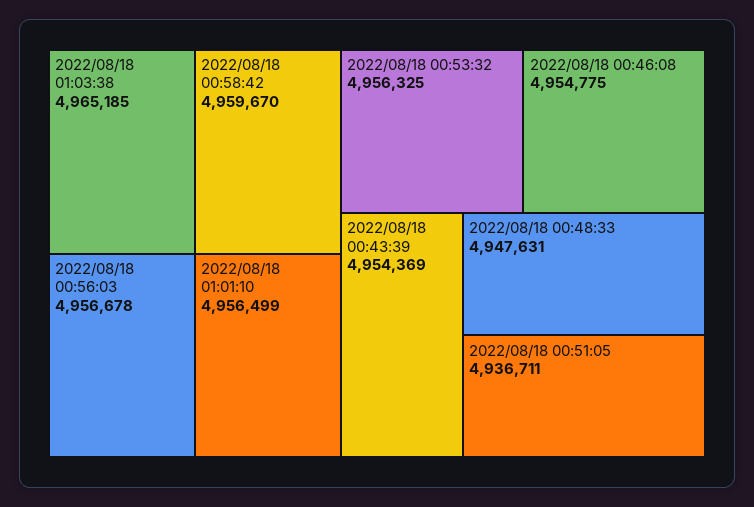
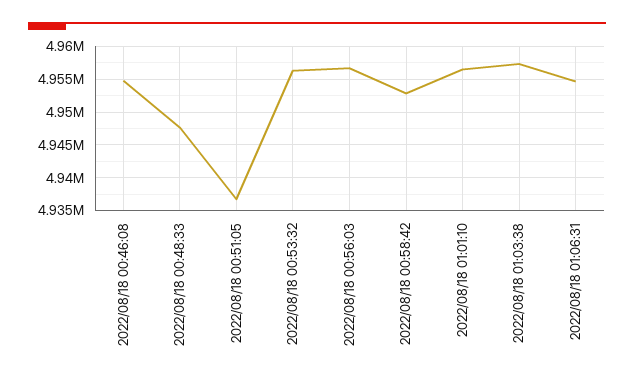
2022/08/18 01:03:38: 4965185 -> 4957000
2022/08/18 00:58:42: 4959670 -> 4953000
2022/08/18 00:43:39: 4954369 -> none
2022/08/18 01:06:31: none -> 4955000

